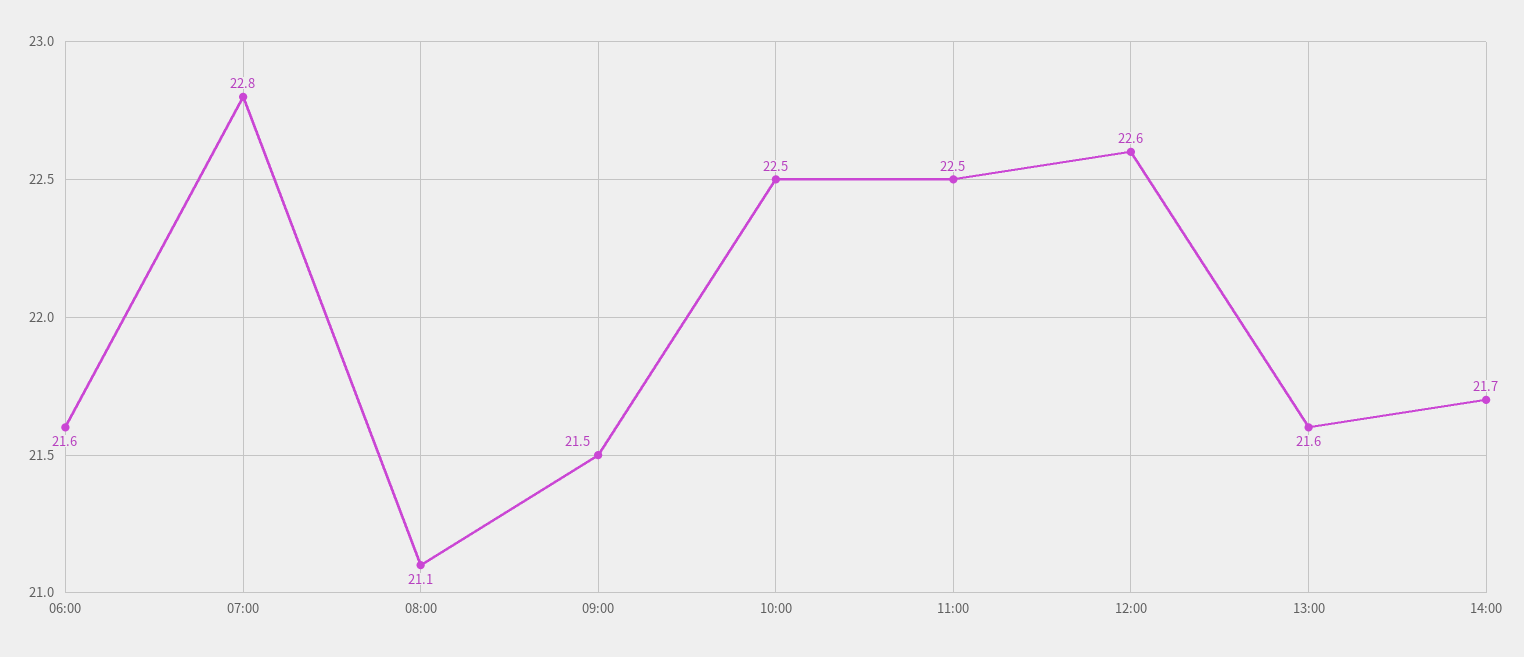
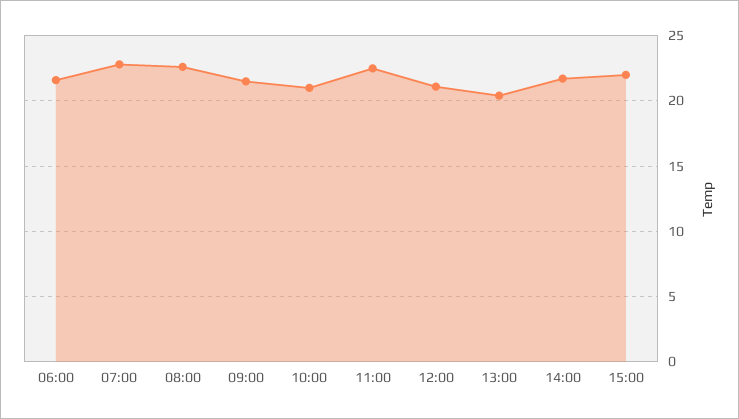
08:00: 21.1 -> 22.5
10:00: 22.5 -> 21
12:00: 22.6 -> 21
13:00: 21.6 -> 20.5
15:00: none -> 22

